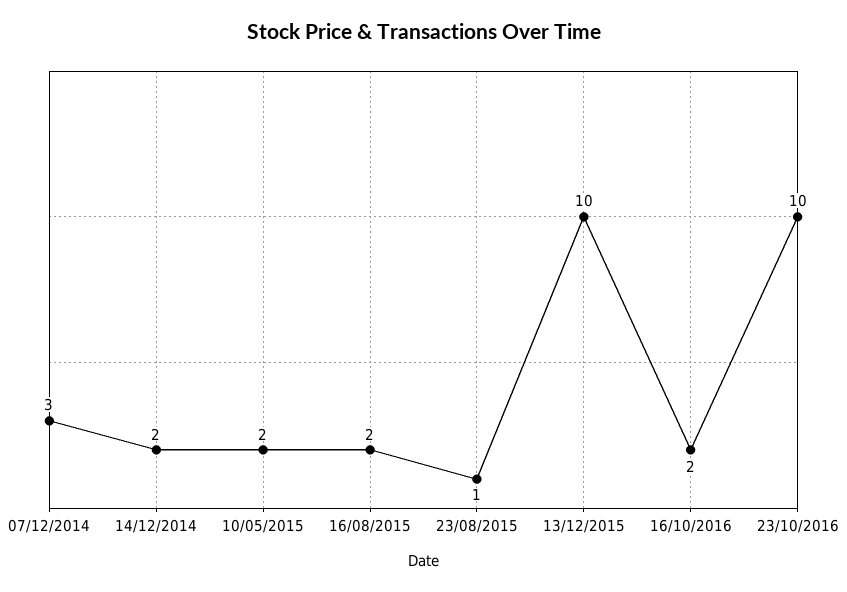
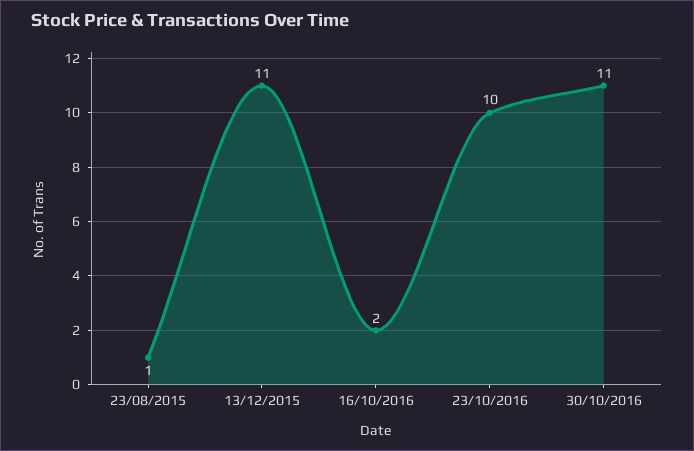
07/12/2014: 3 -> none
14/12/2014: 2 -> none
10/05/2015: 2 -> none
16/08/2015: 2 -> none
13/12/2015: 10 -> 11
30/10/2016: none -> 11

